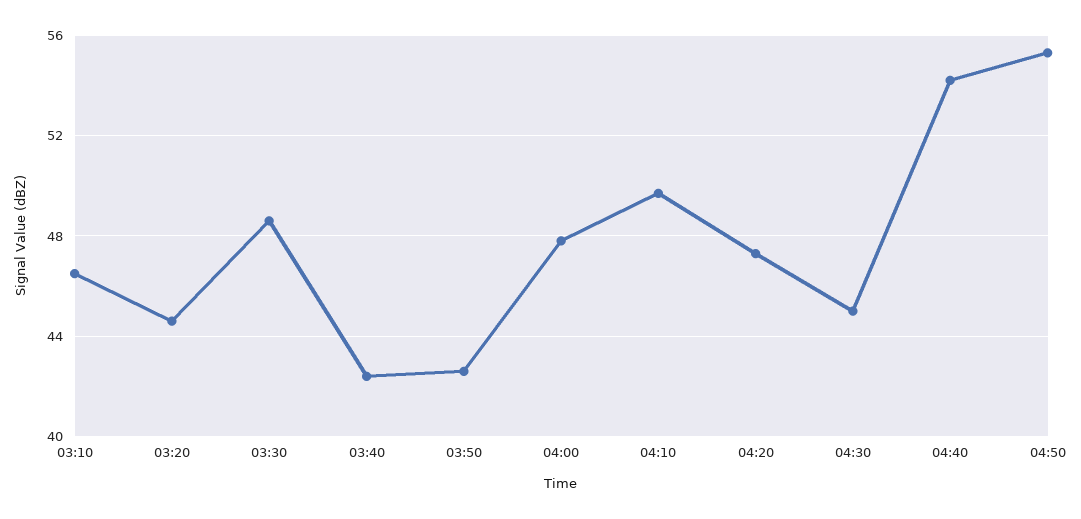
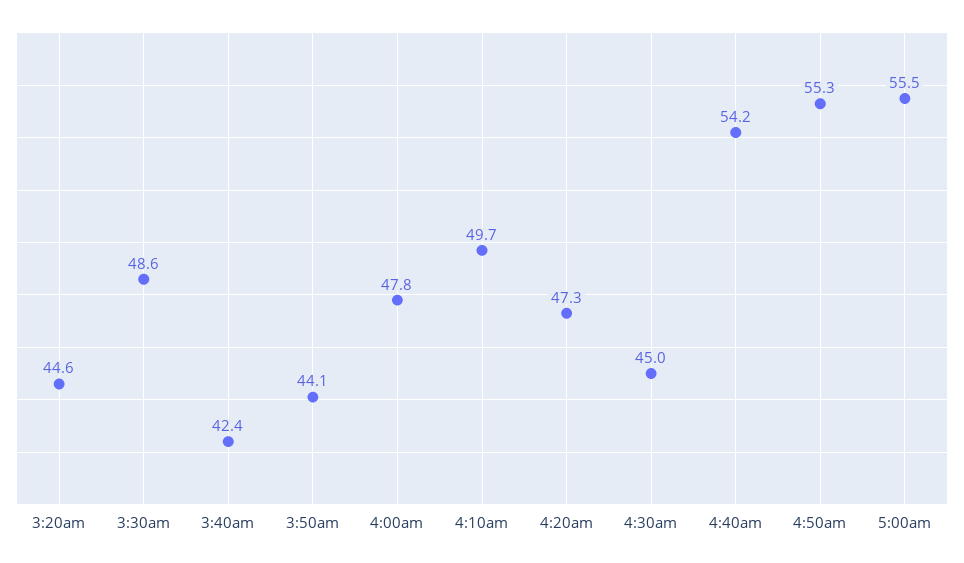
03:10: 46.5 -> none
03:50: 42.5 -> 44.1
5:00am: none -> 55.5

